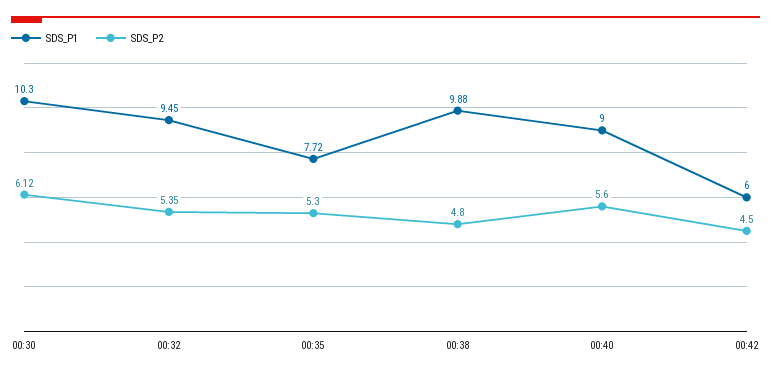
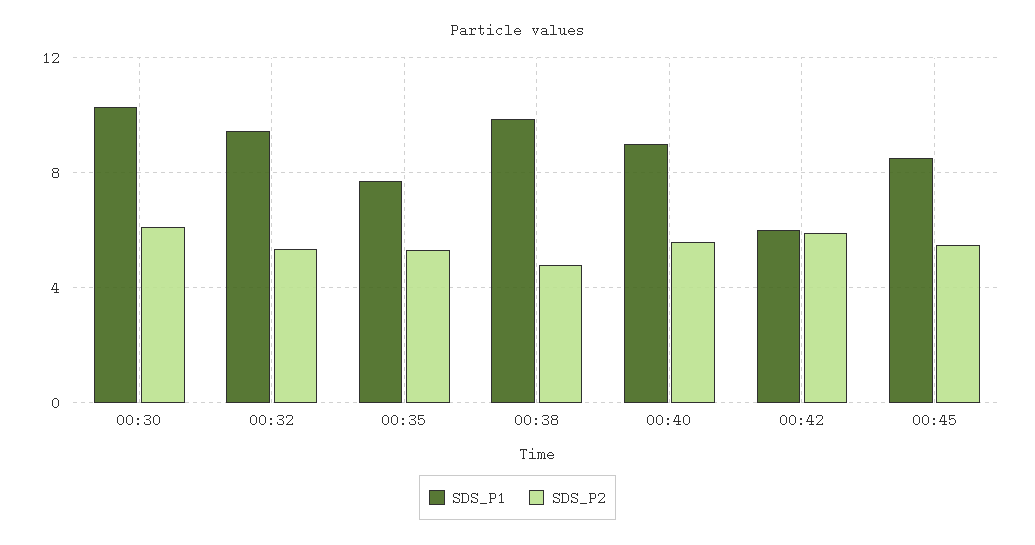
SDS_P2, 00:42: 4.5 -> 6
SDS_P1, 00:45: none -> 8.5
SDS_P2, 00:45: none -> 5.5

